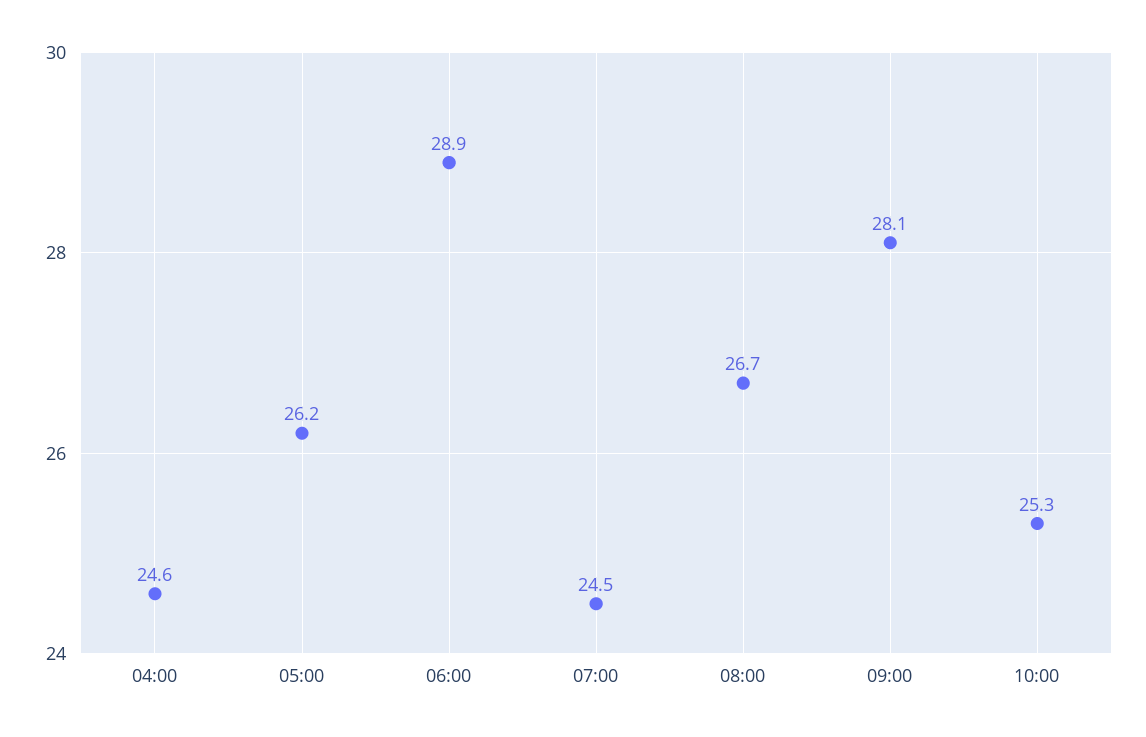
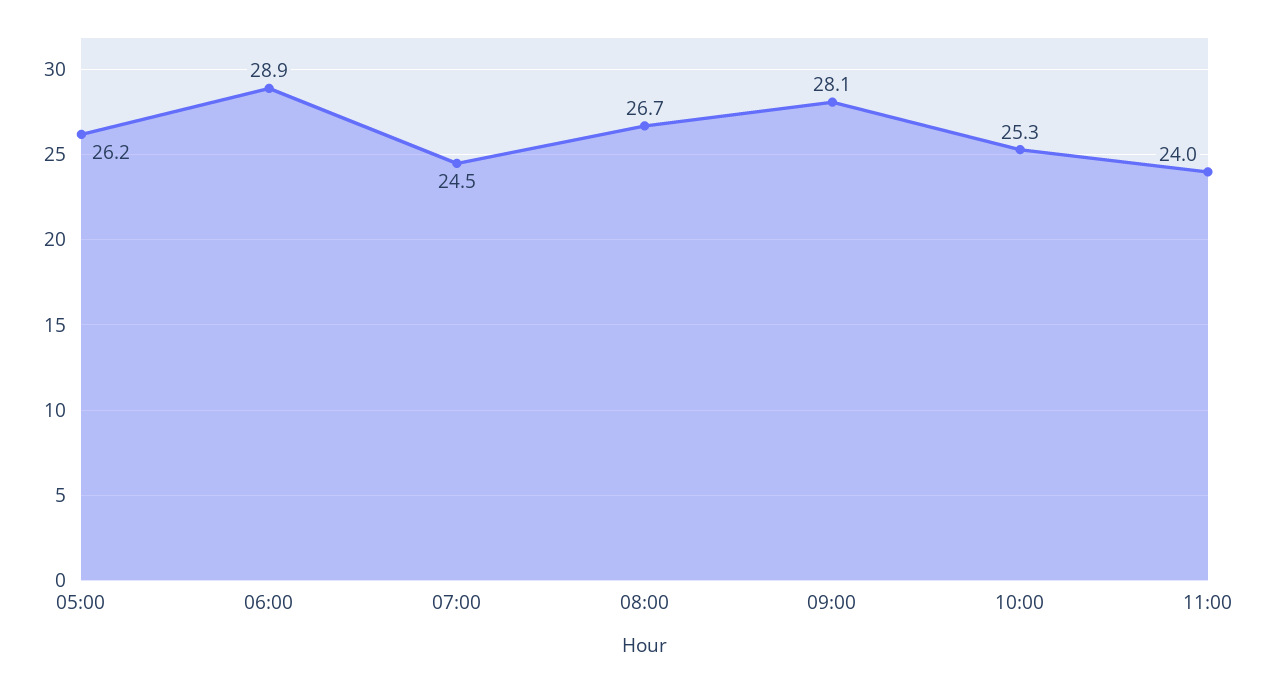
04:00: 24.6 -> none
11:00: none -> 24

